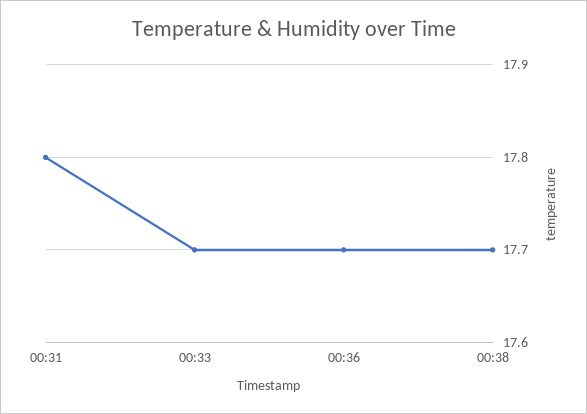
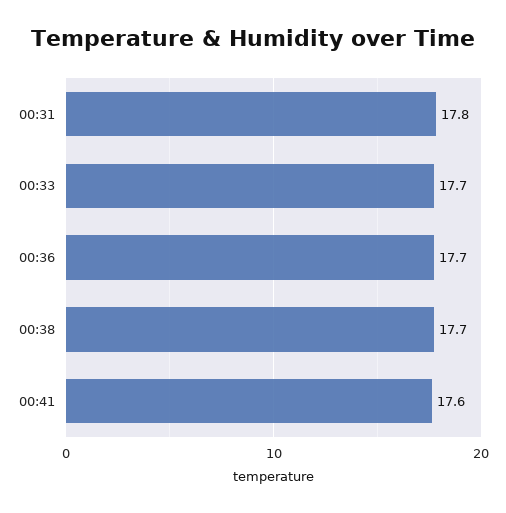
00:41: none -> 17.6

